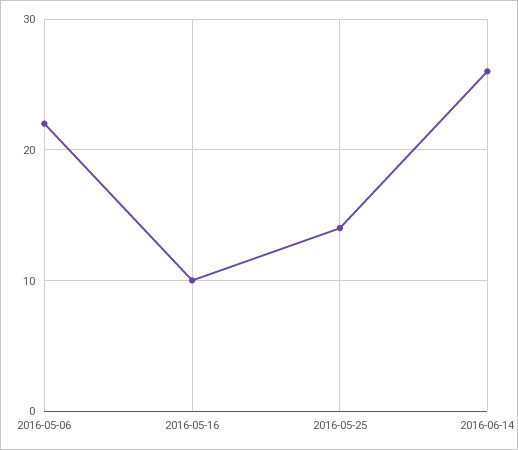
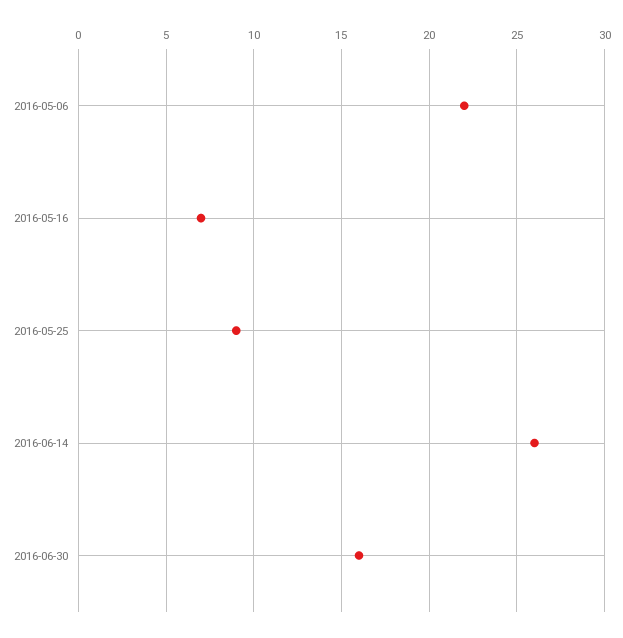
2016-05-16: 10 -> 7
2016-05-25: 14 -> 9
2016-06-30: none -> 16

